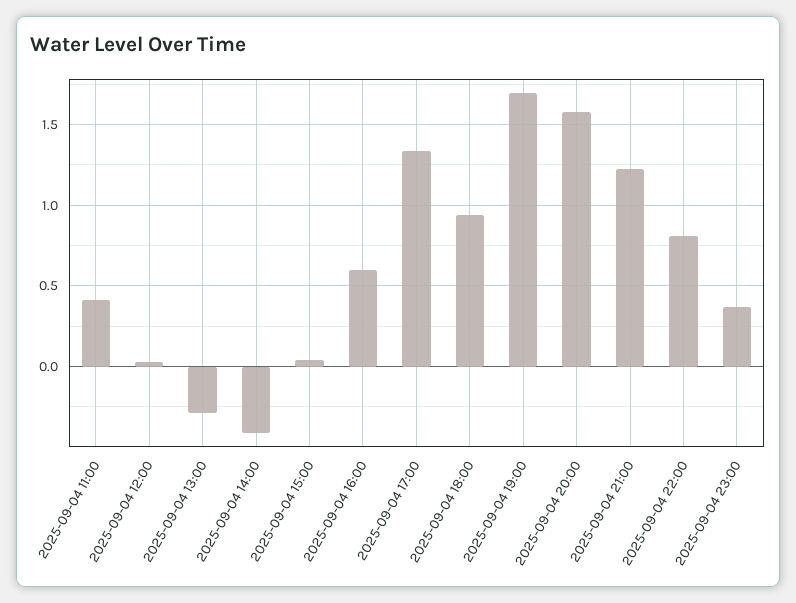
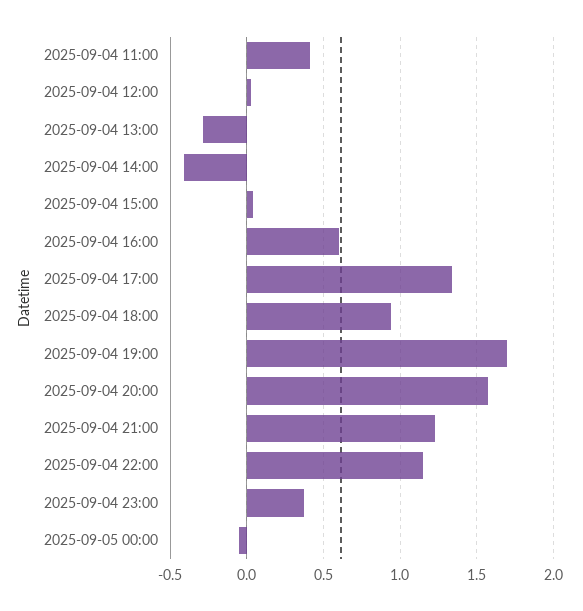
2025-09-04 22:00: 0.8 -> 1.15
2025-09-05 00:00: none -> -0.05

